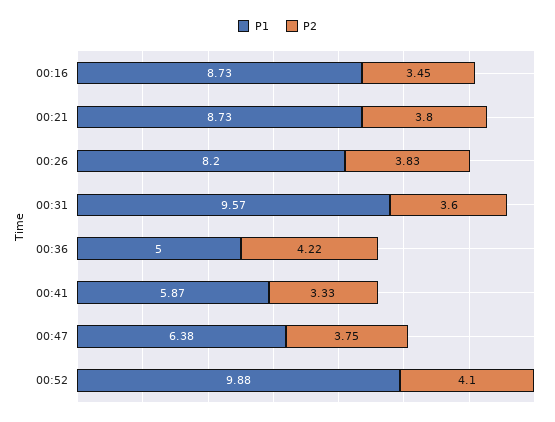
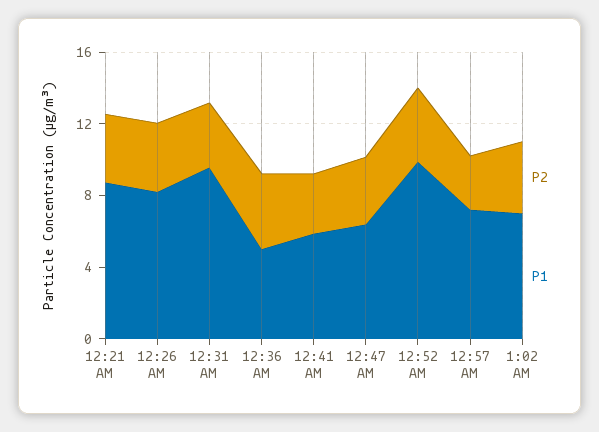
P1, 00:16: 8.73 -> none
P2, 00:16: 3.45 -> none
P2, 12:57 AM: none -> 3
P1, 12:57 AM: none -> 7
P2, 1:02 AM: none -> 4
P1, 1:02 AM: none -> 7

